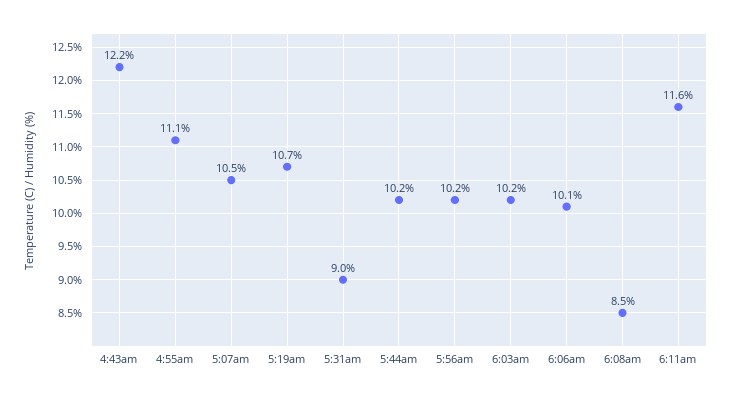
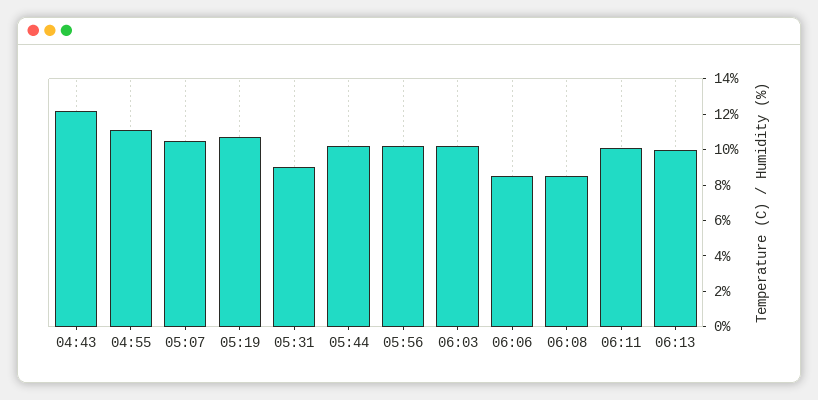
6:06am: 10.1 -> 8.5
6:11am: 11.6 -> 10
06:13: none -> 10

